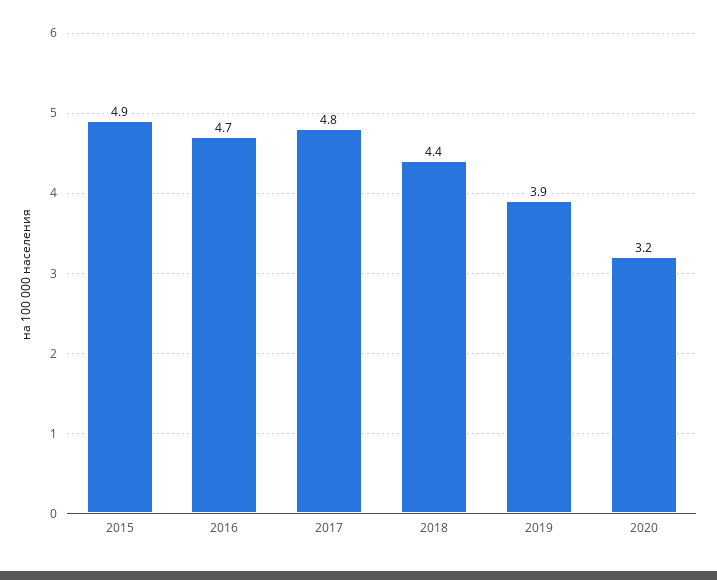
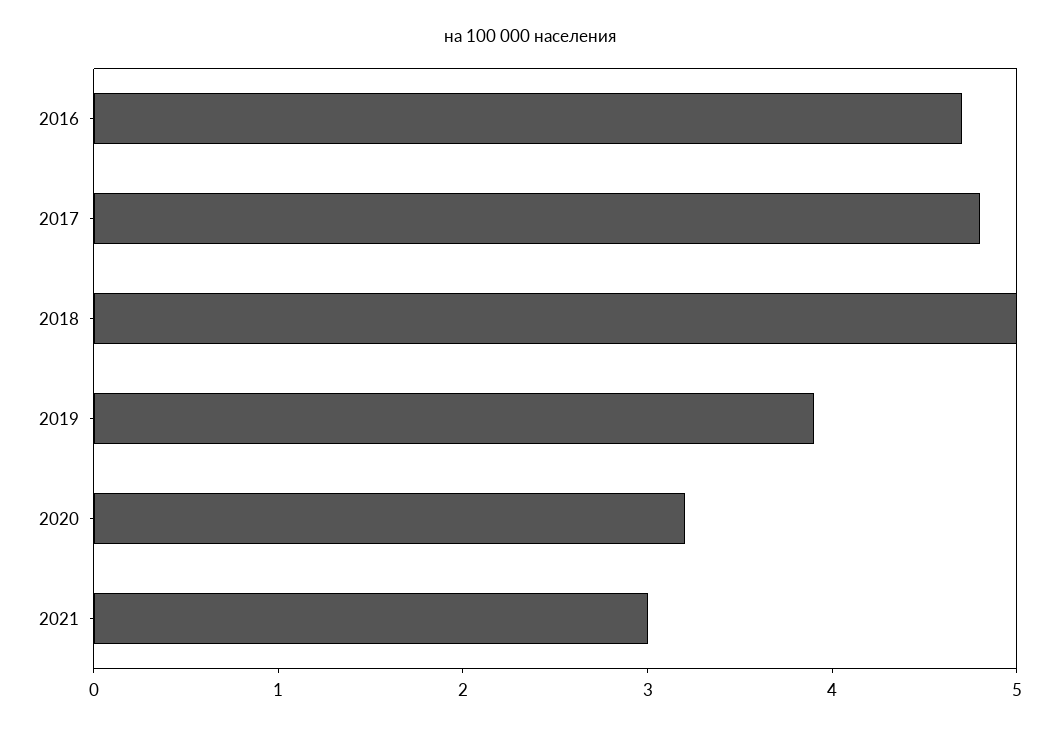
2015: 4.9 -> none
2018: 4.4 -> 5
2021: none -> 3

